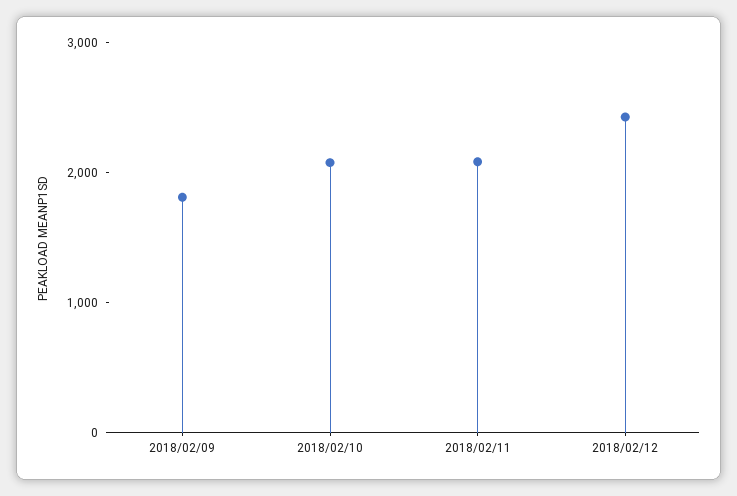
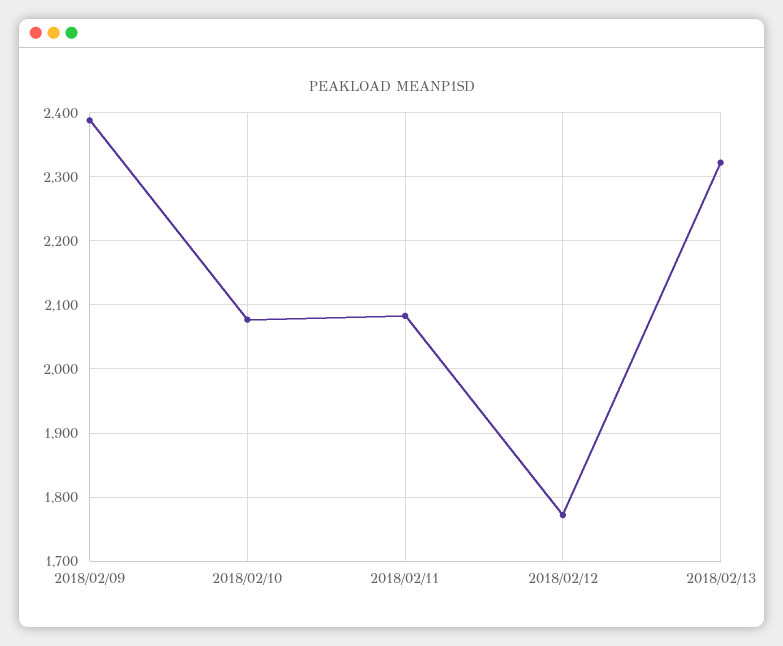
2018/02/09: 1800 -> 2390
2018/02/12: 2400 -> 1770
2018/02/13: none -> 2320

